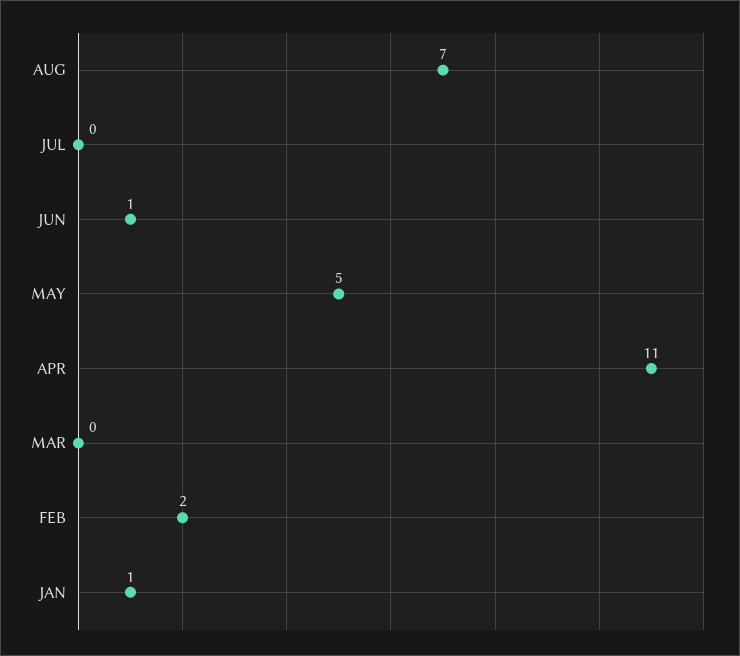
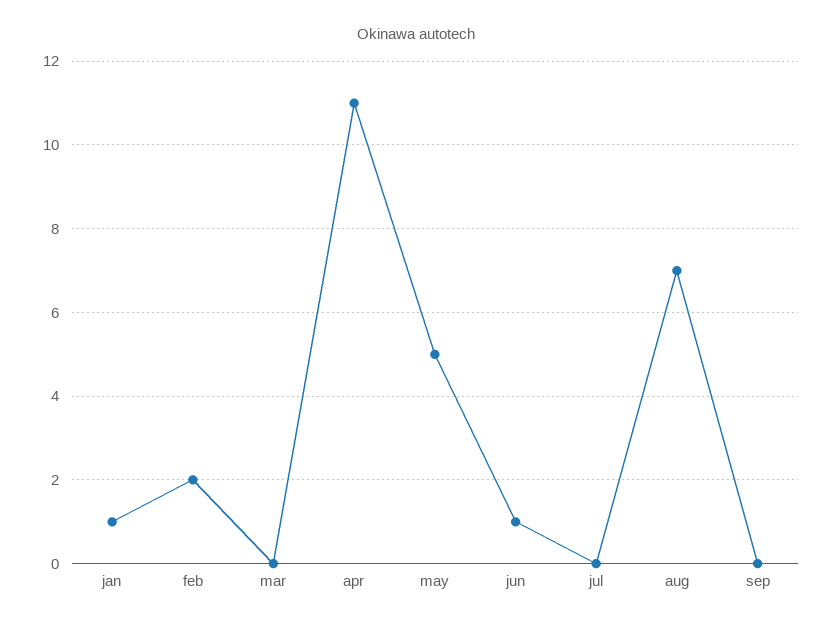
sep: none -> 0

